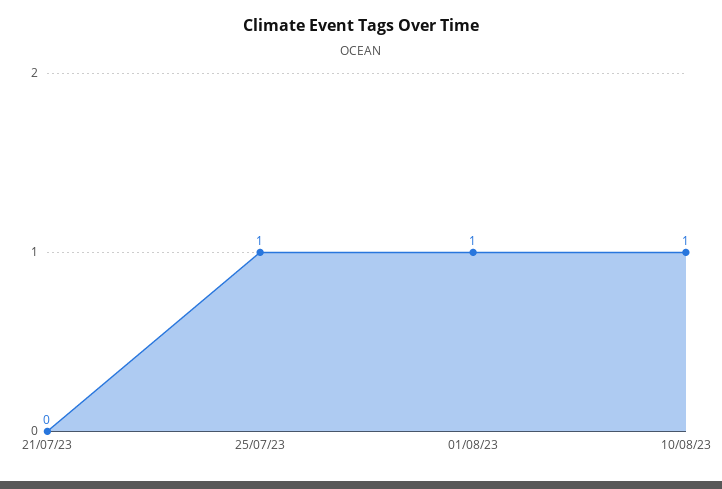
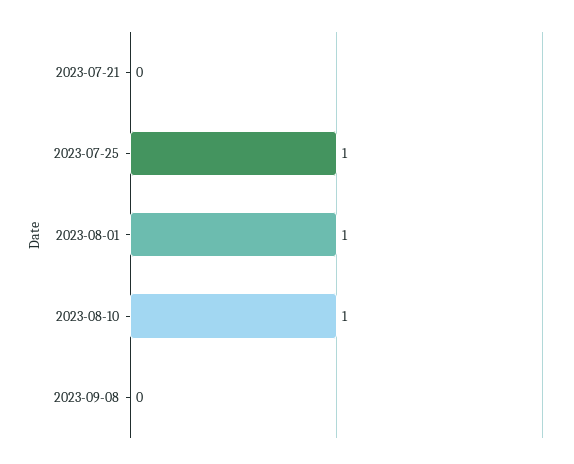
2023-09-08: none -> 0

